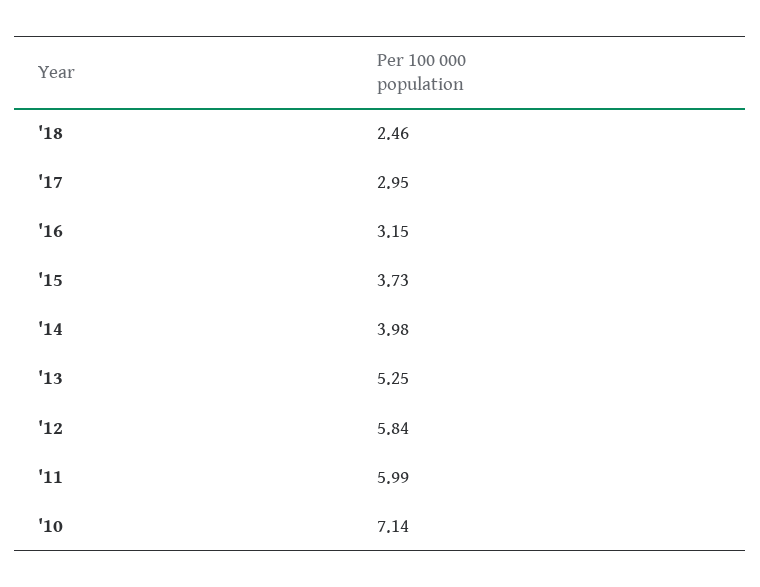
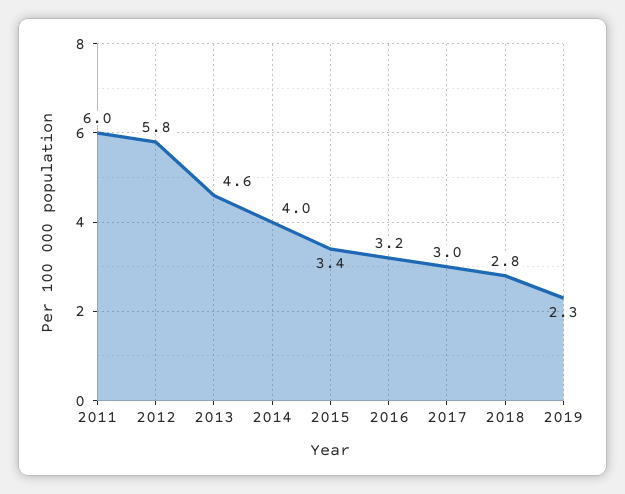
'18: 2.46 -> 2.8
'15: 3.73 -> 3.4
'13: 5.25 -> 4.6
'10: 7.14 -> none
2019: none -> 2.3

